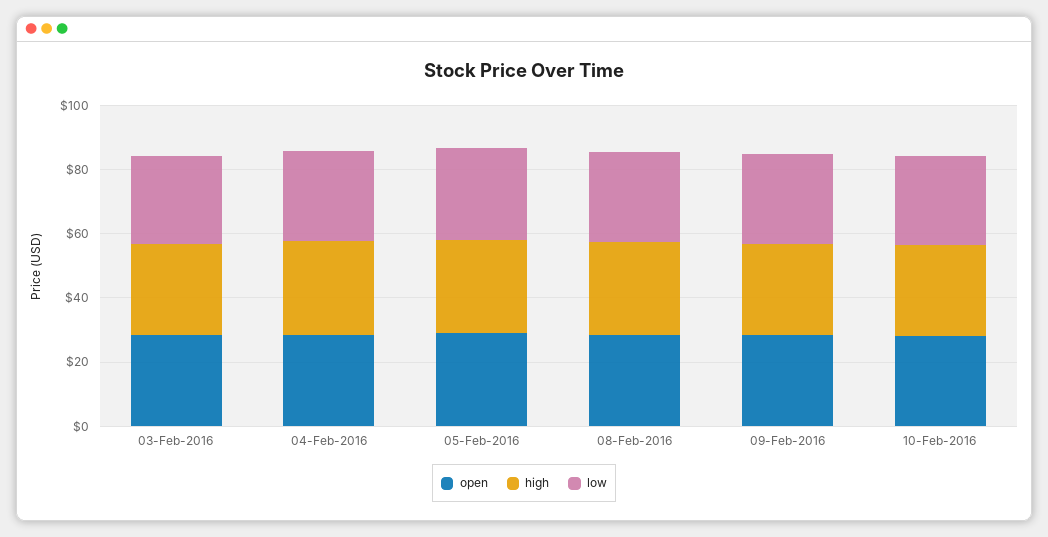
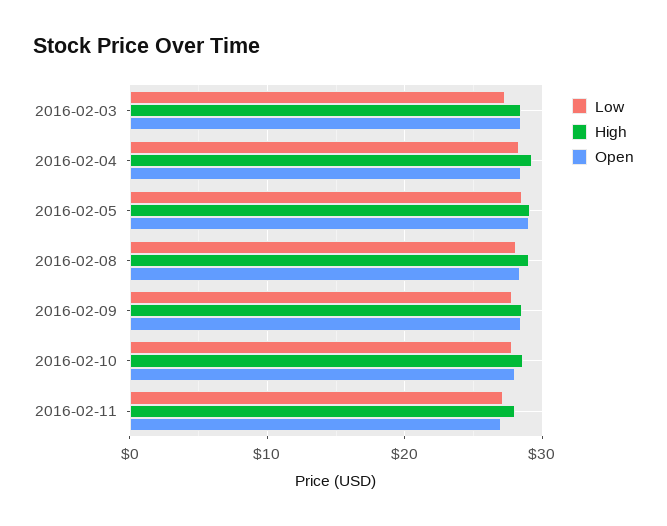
low, 2016-02-11: none -> 27
high, 2016-02-11: none -> 28
open, 2016-02-11: none -> 27

